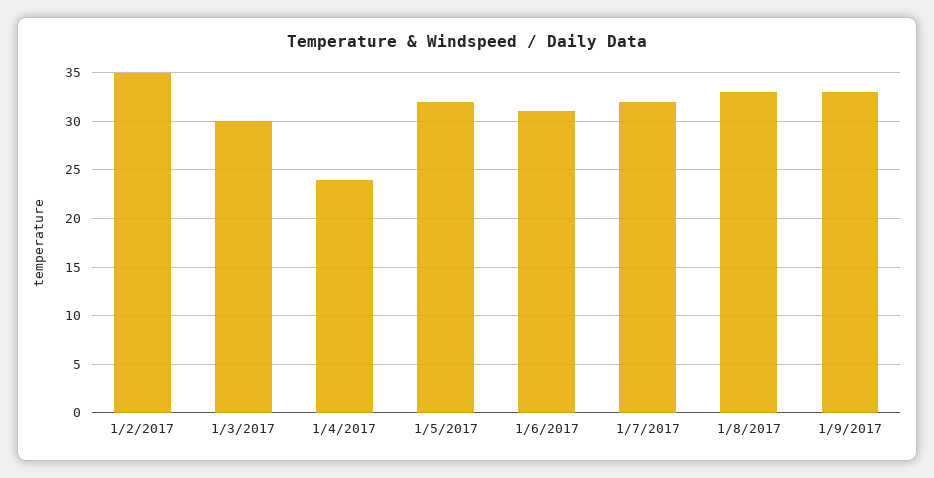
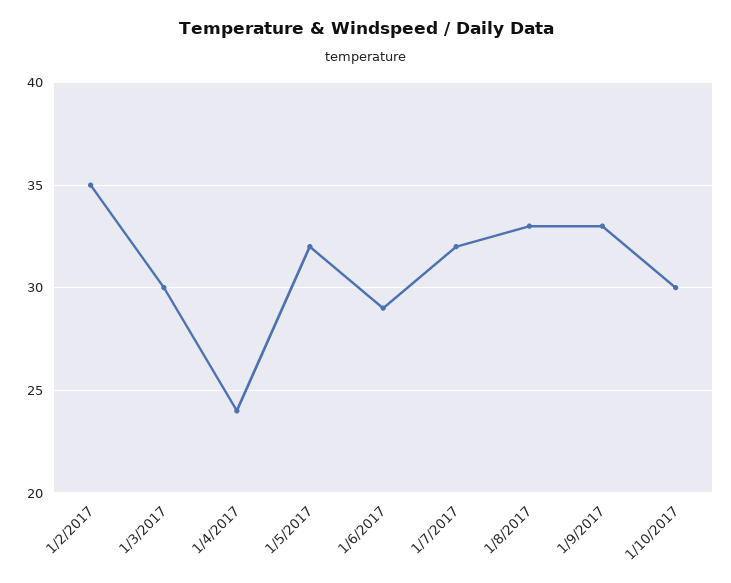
1/6/2017: 31 -> 29
1/10/2017: none -> 30

